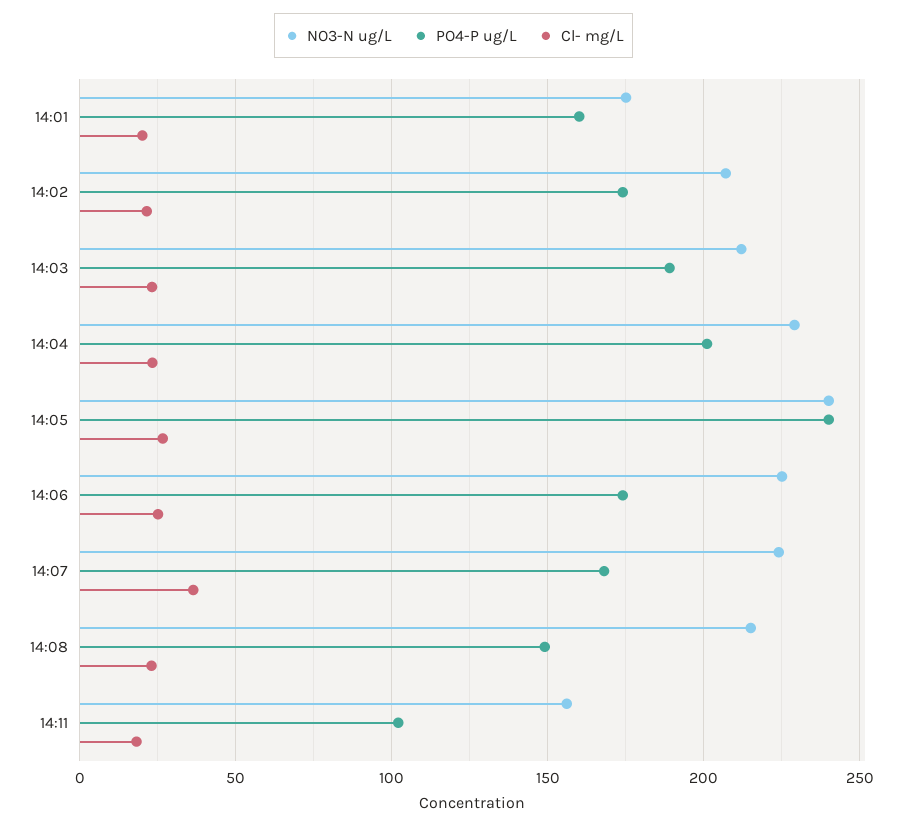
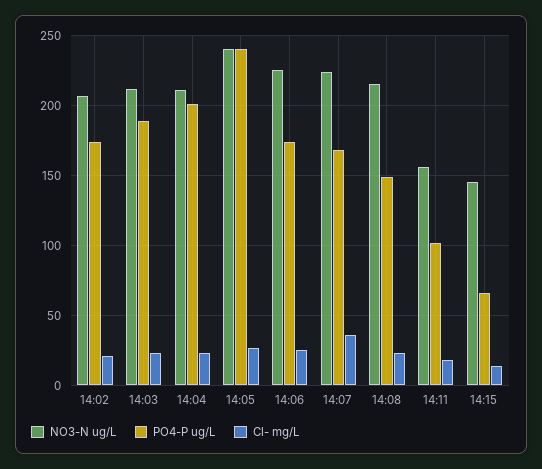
NO3-N ug/L, 14:01: 175 -> none
PO4-P ug/L, 14:01: 160 -> none
Cl- mg/L, 14:01: 20 -> none
NO3-N ug/L, 14:04: 230 -> 210
NO3-N ug/L, 14:15: none -> 145
PO4-P ug/L, 14:15: none -> 65
Cl- mg/L, 14:15: none -> 15

